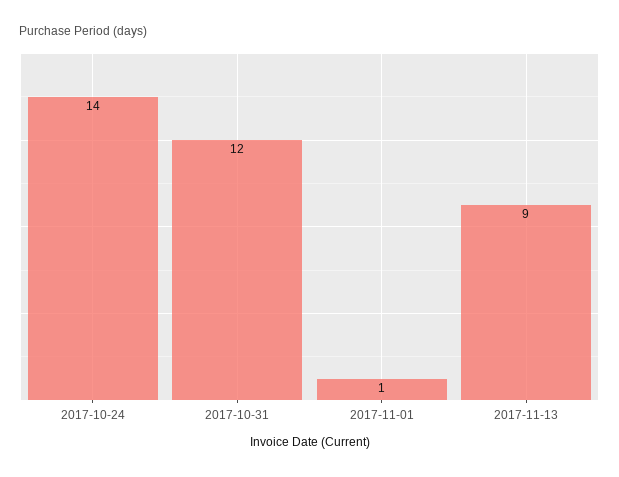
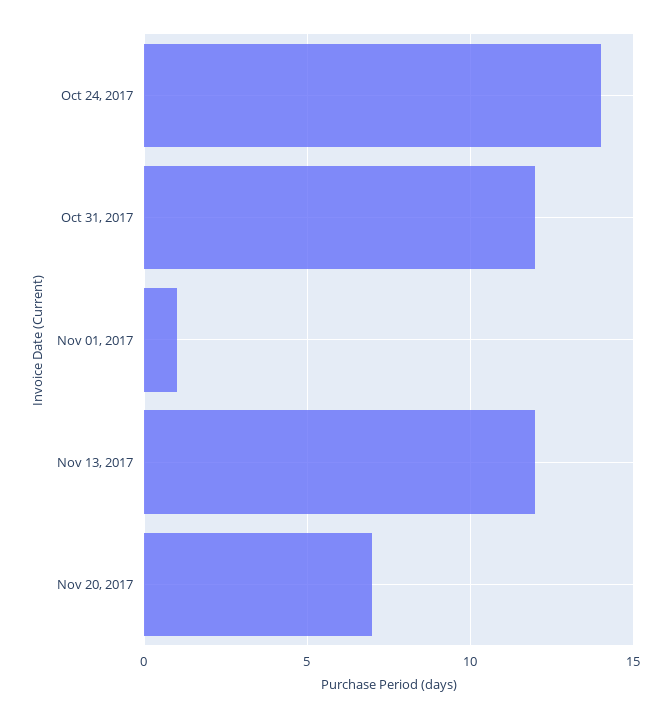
2017-11-13: 9 -> 12
Nov 20, 2017: none -> 7

